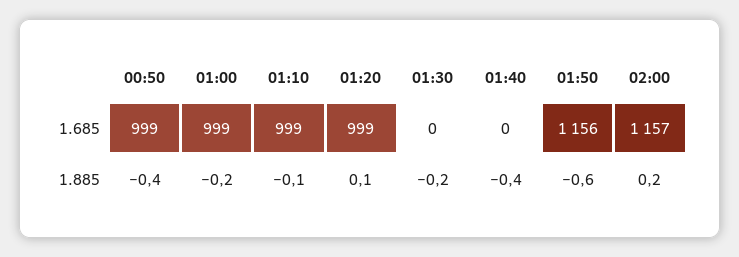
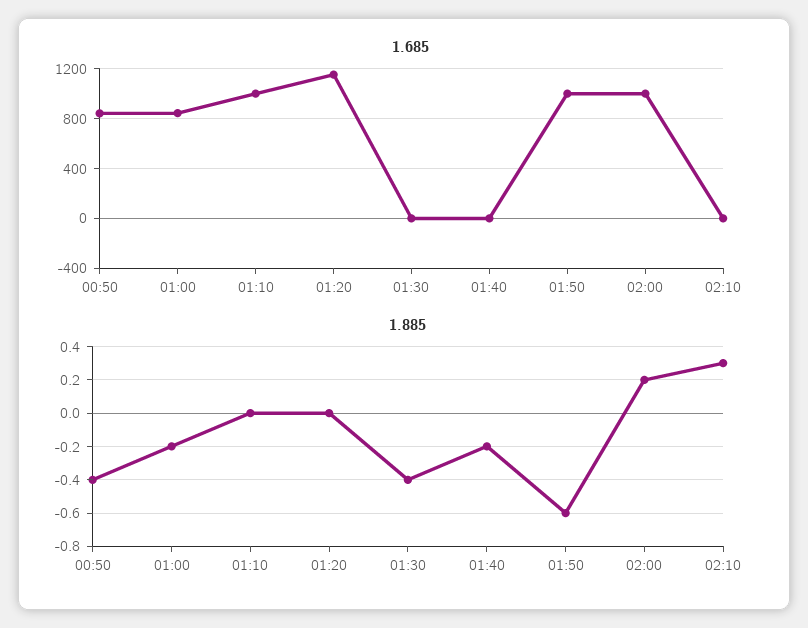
1.685, 00:50: 999 -> 850
1.685, 01:00: 999 -> 850
1.685, 01:20: 999 -> 1150
1.685, 01:50: 1156 -> 1000
1.685, 02:00: 1157 -> 1000
1.885, 01:10: -0.1 -> 0
1.885, 01:20: 0.1 -> 0
1.885, 01:30: -0.2 -> -0.4
1.885, 01:40: -0.4 -> -0.2
1.685, 02:10: none -> 0
1.885, 02:10: none -> 0.3

